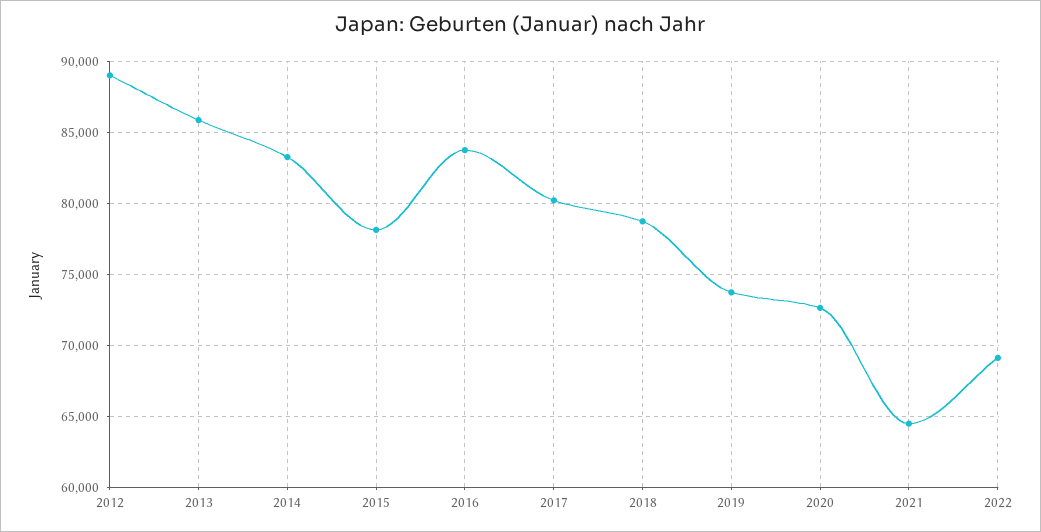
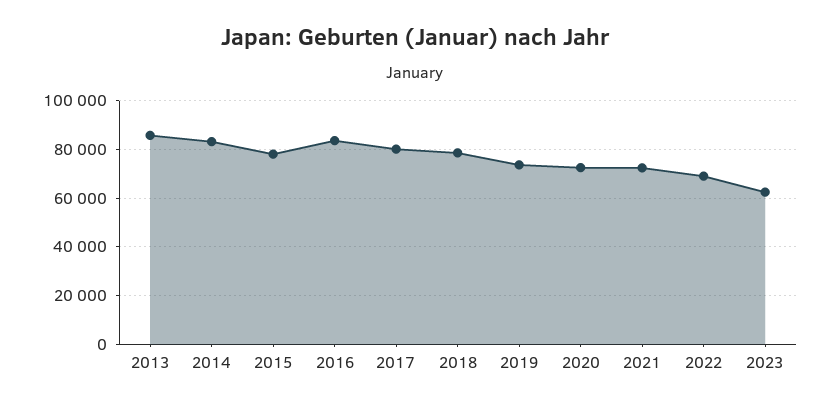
2012: 89000 -> none
2021: 64500 -> 72500
2023: none -> 62500

